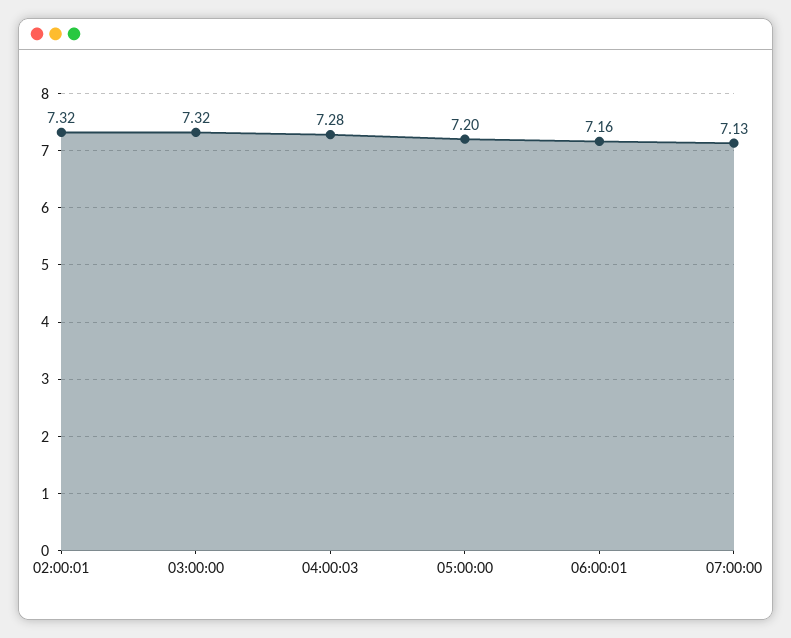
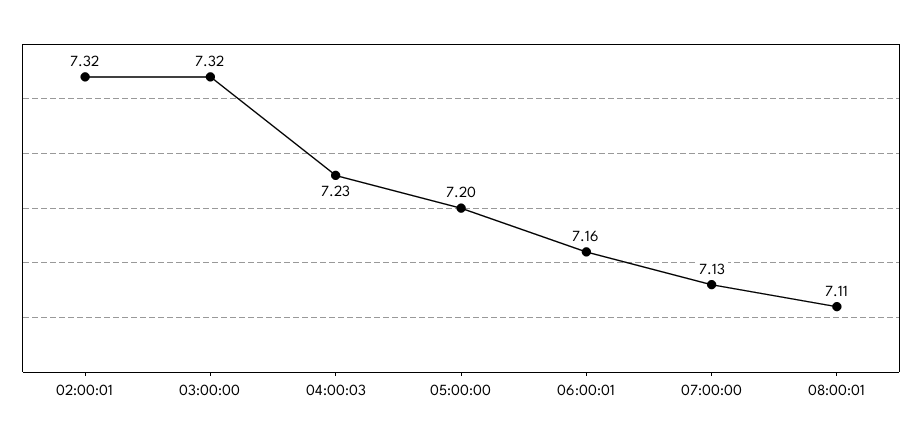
04:00:03: 7.28 -> 7.23
08:00:01: none -> 7.11

